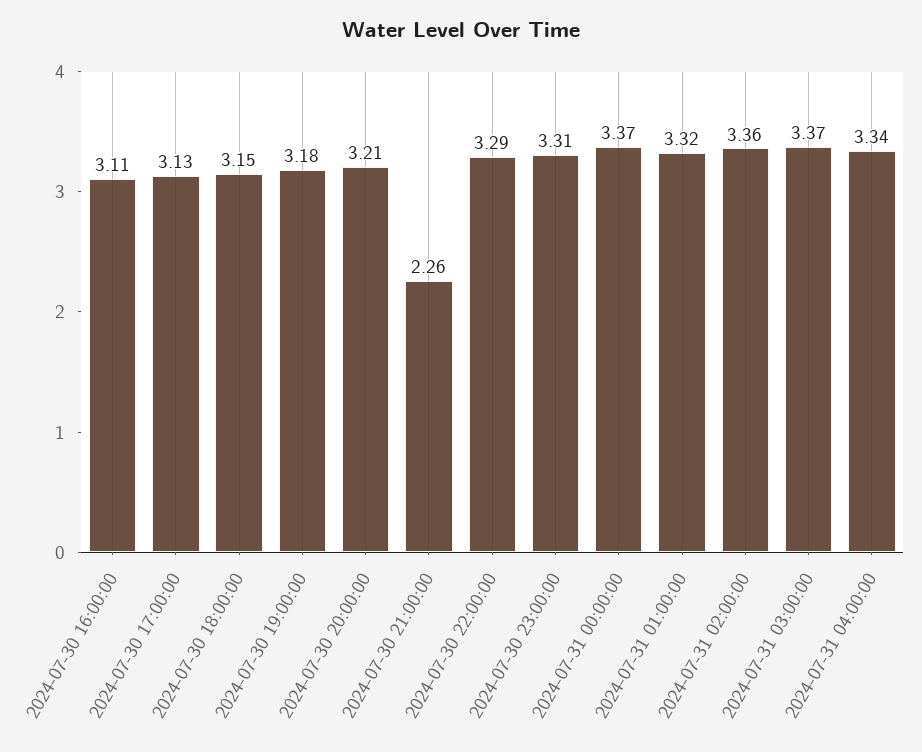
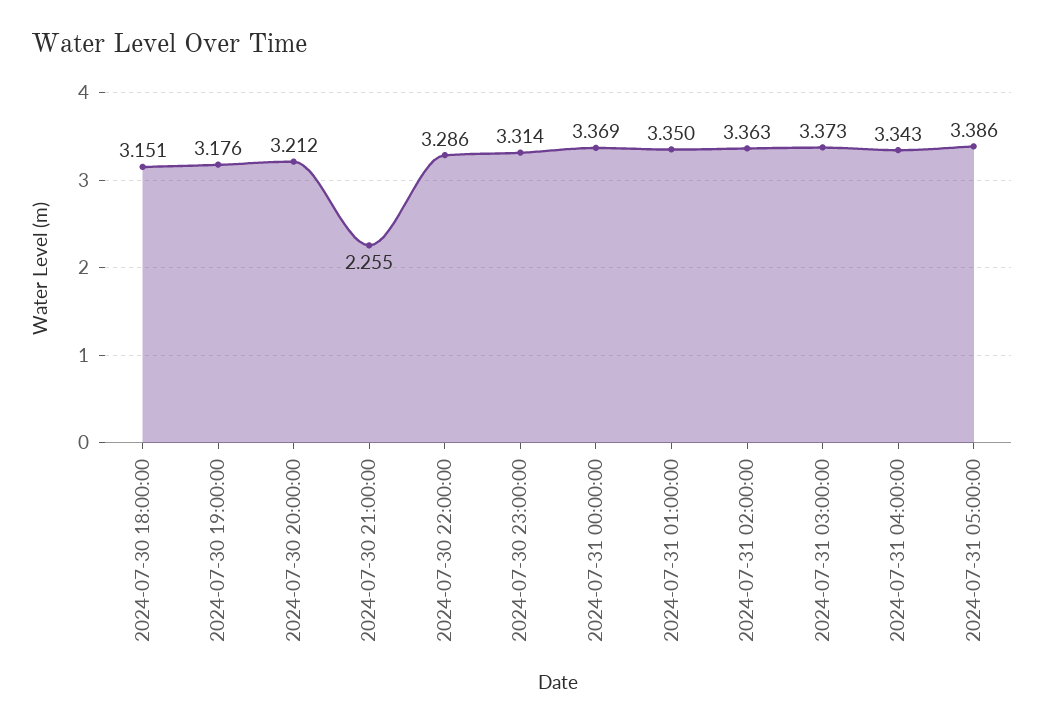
2024-07-30 16:00:00: 3.11 -> none
2024-07-30 17:00:00: 3.13 -> none
2024-07-31 01:00:00: 3.32 -> 3.35
2024-07-31 05:00:00: none -> 3.386

